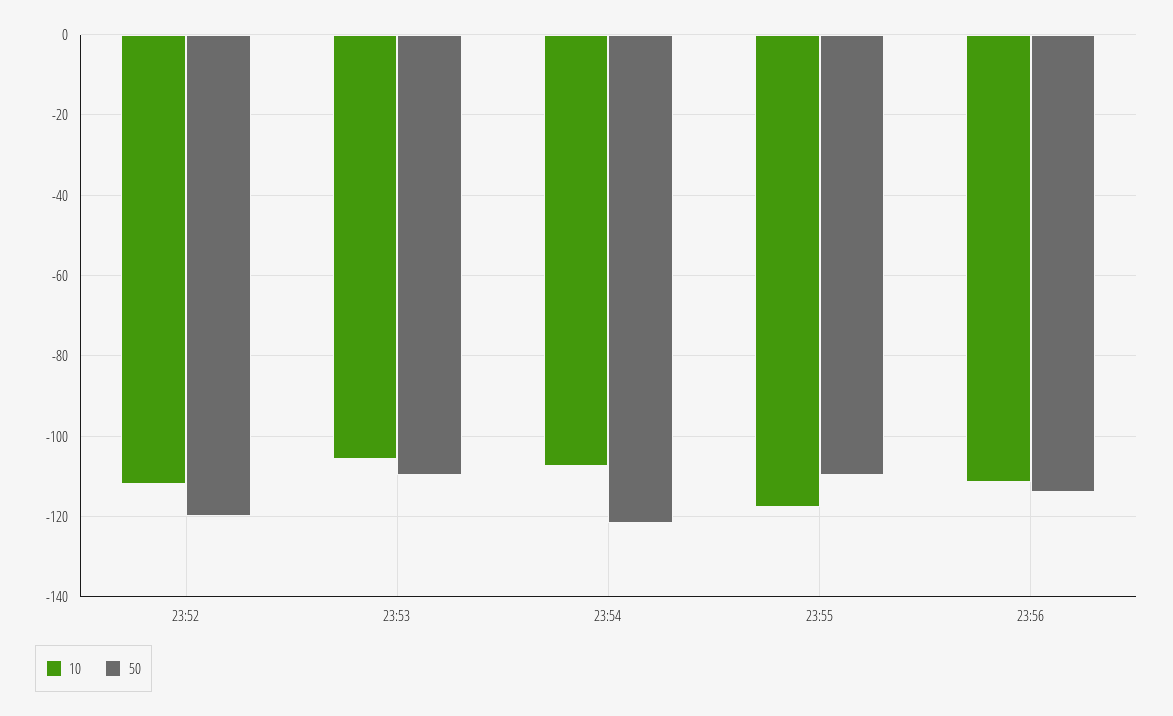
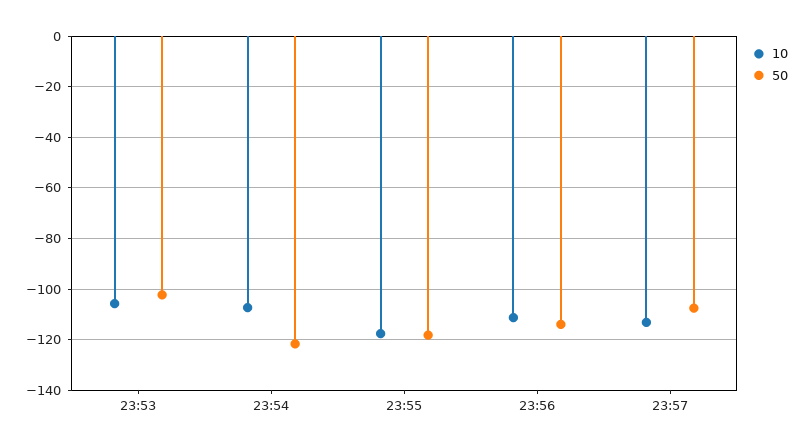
10, 23:52: -112 -> none
50, 23:52: -120 -> none
50, 23:53: -110 -> -102.5
50, 23:55: -110 -> -117.5
10, 23:57: none -> -112.5
50, 23:57: none -> -107.5

